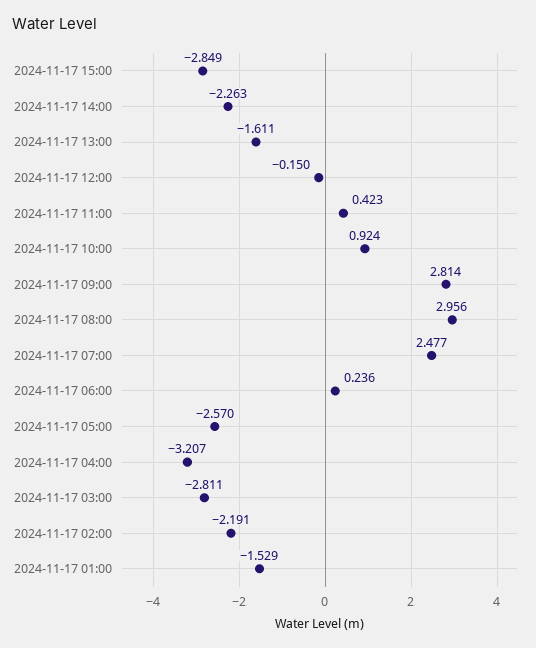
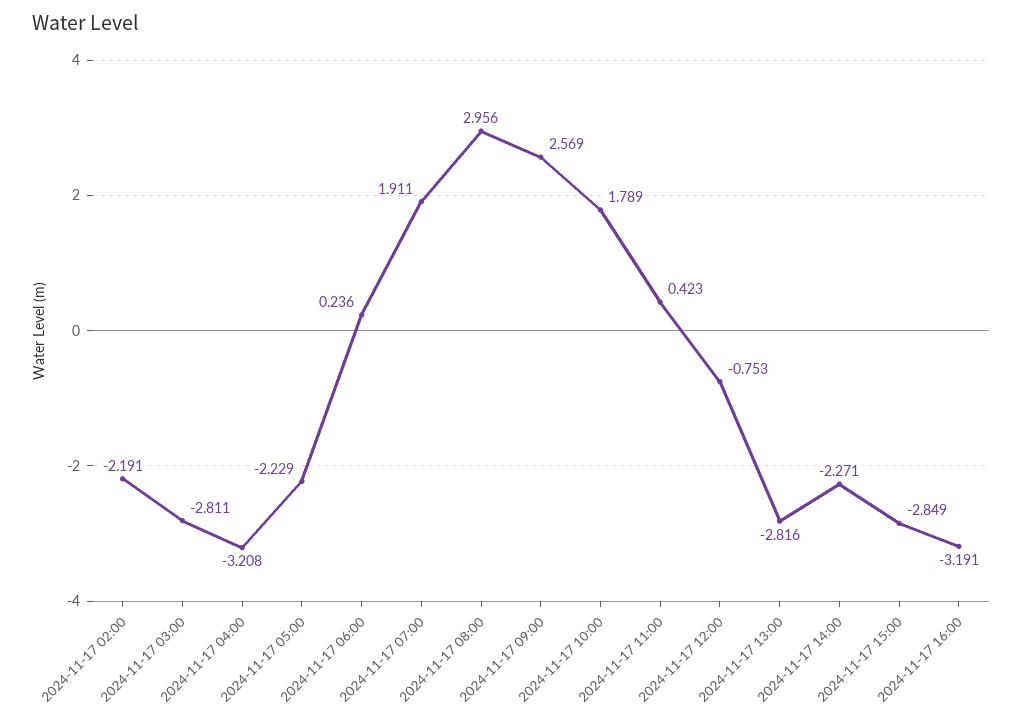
2024-11-17 14:00: -2.263 -> -2.271
2024-11-17 13:00: -1.611 -> -2.816
2024-11-17 12:00: -0.15 -> -0.753
2024-11-17 10:00: 0.924 -> 1.789
2024-11-17 09:00: 2.814 -> 2.569
2024-11-17 07:00: 2.477 -> 1.911
2024-11-17 05:00: -2.57 -> -2.229
2024-11-17 04:00: -3.207 -> -3.208
2024-11-17 01:00: -1.529 -> none
2024-11-17 16:00: none -> -3.191

